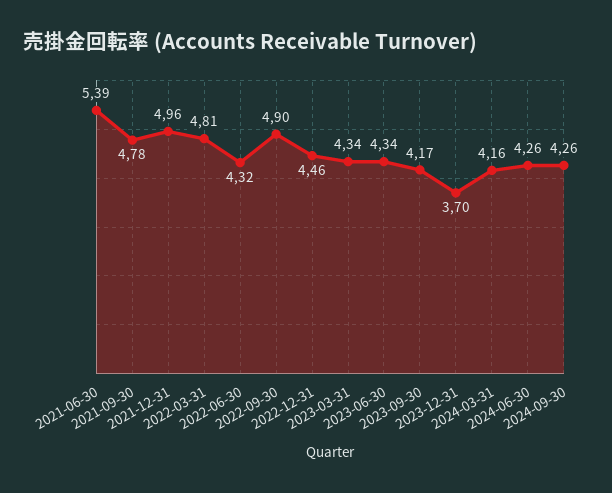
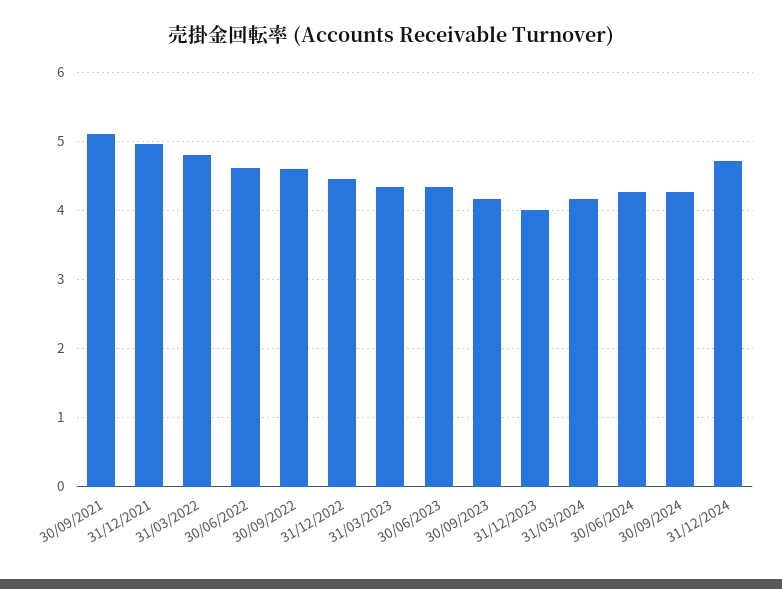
2021-06-30: 5.39 -> none
2021-09-30: 4.78 -> 5.1
2022-06-30: 4.32 -> 4.6
2022-09-30: 4.9 -> 4.6
2023-12-31: 3.7 -> 4
31/12/2024: none -> 4.7

